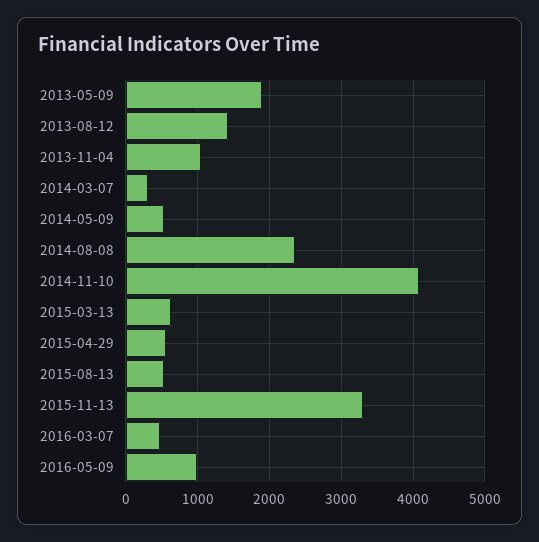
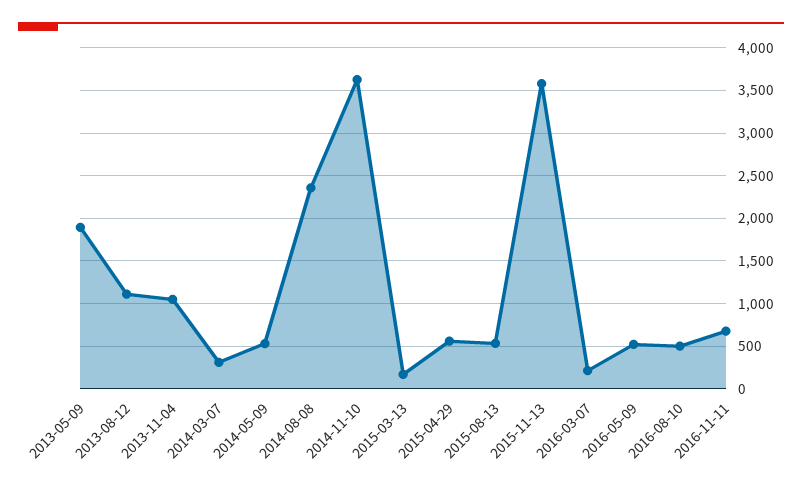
2013-08-12: 1400 -> 1100
2014-11-10: 4100 -> 3600
2015-03-13: 600 -> 200
2015-11-13: 3300 -> 3600
2016-03-07: 500 -> 200
2016-05-09: 1000 -> 500
2016-08-10: none -> 500
2016-11-11: none -> 700

